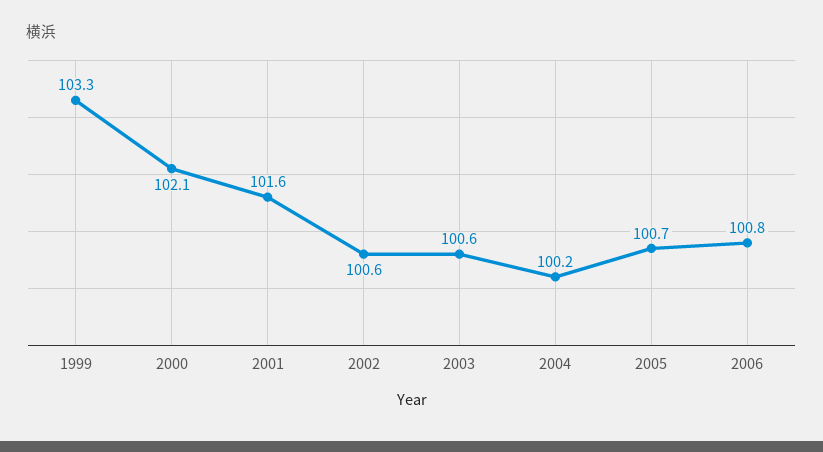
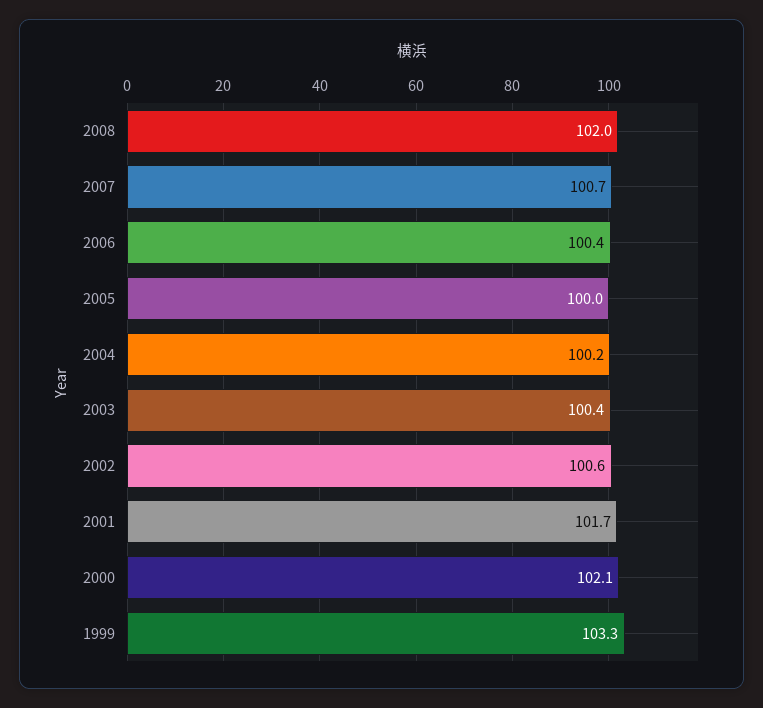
2001: 101.6 -> 101.7
2003: 100.6 -> 100.4
2005: 100.7 -> 100
2006: 100.8 -> 100.4
2008: none -> 102
2007: none -> 100.7

